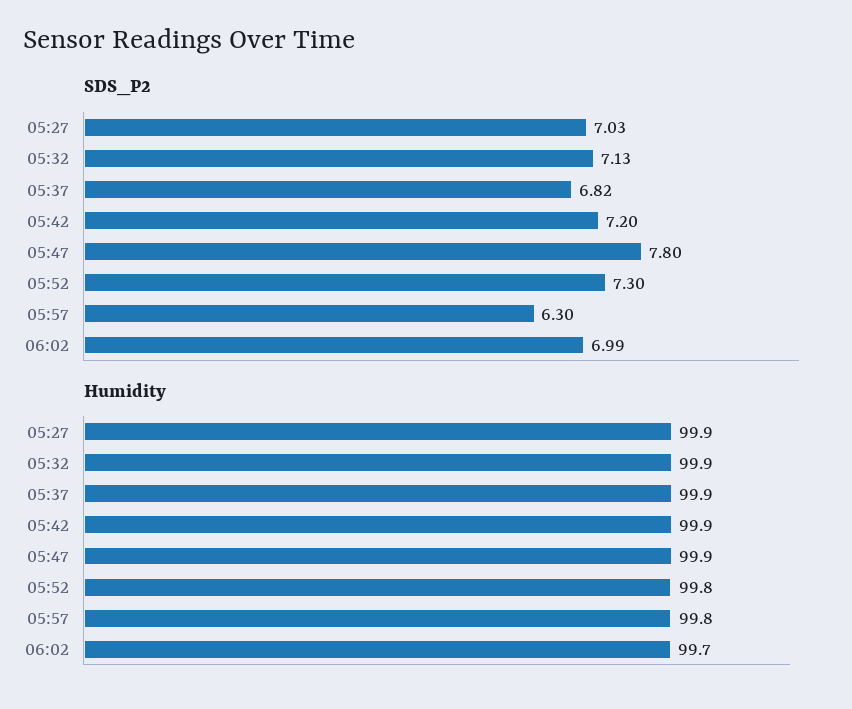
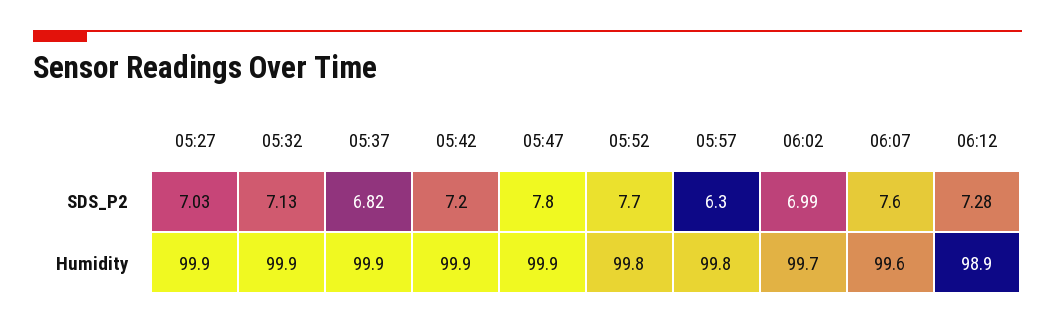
SDS_P2, 05:52: 7.3 -> 7.7
SDS_P2, 06:07: none -> 7.6
SDS_P2, 06:12: none -> 7.28
Humidity, 06:07: none -> 99.6
Humidity, 06:12: none -> 98.9

